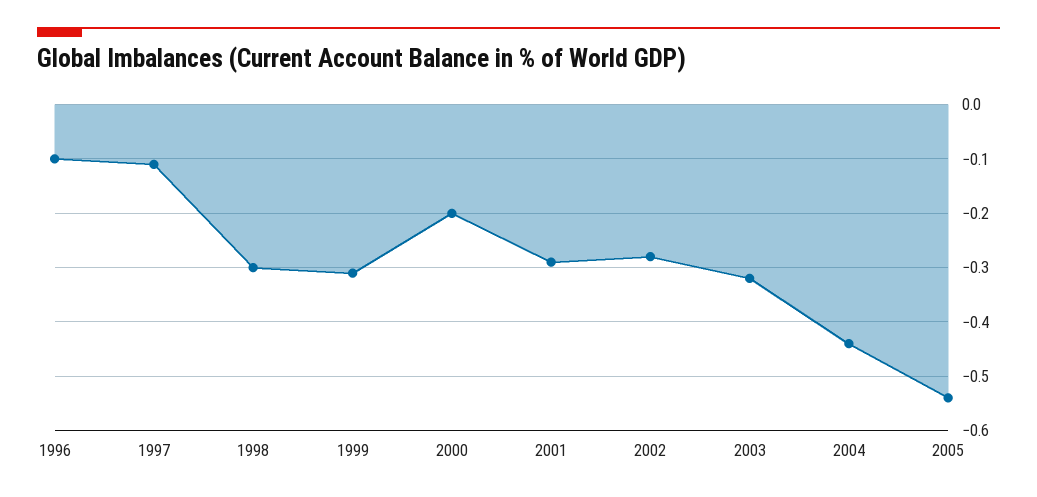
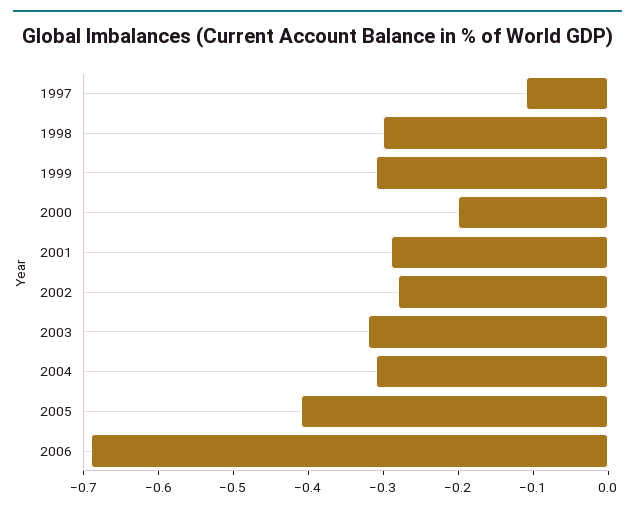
1996: -0.1 -> none
2004: -0.45 -> -0.3
2005: -0.55 -> -0.4
2006: none -> -0.7

